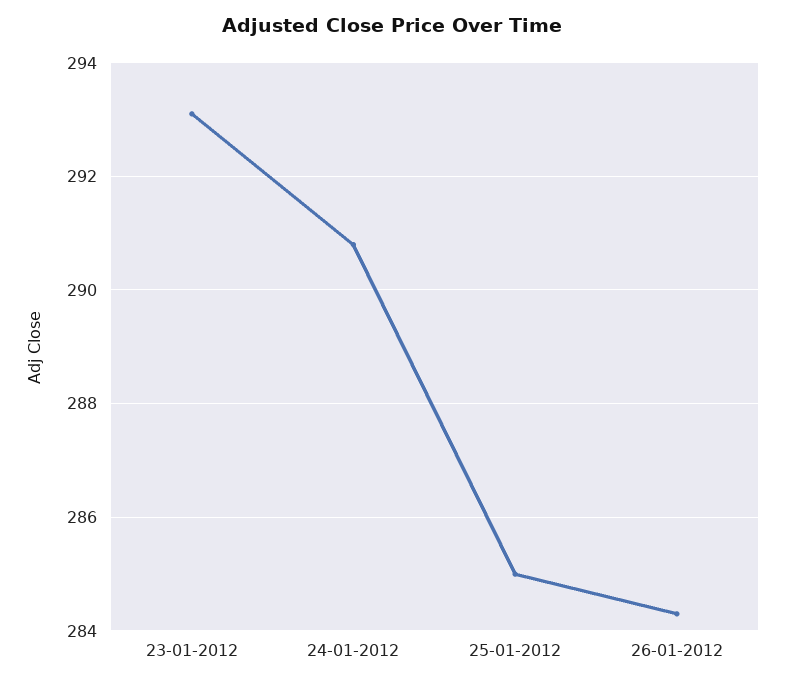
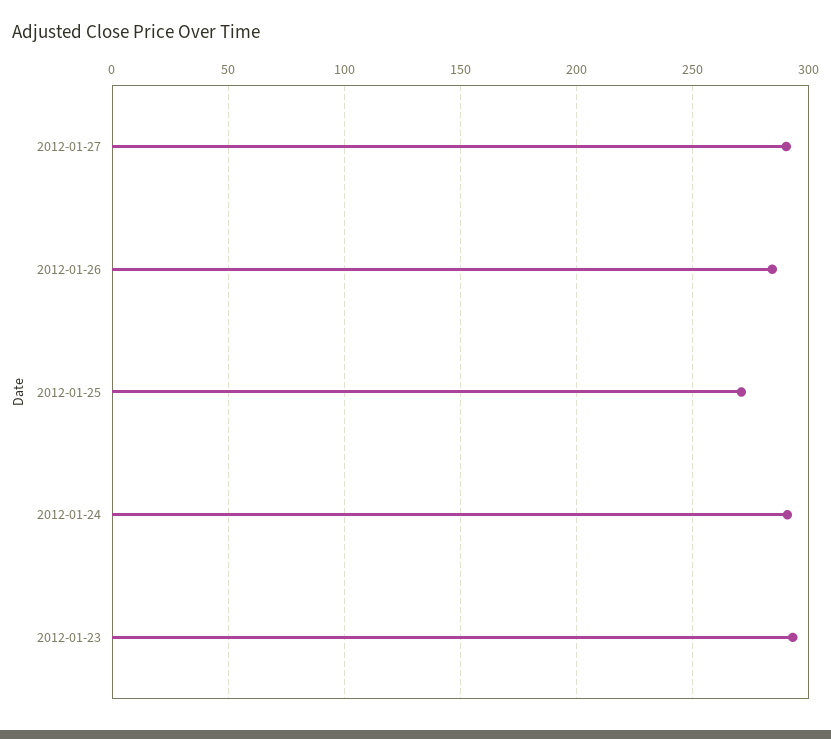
25-01-2012: 285 -> 270
2012-01-27: none -> 290

